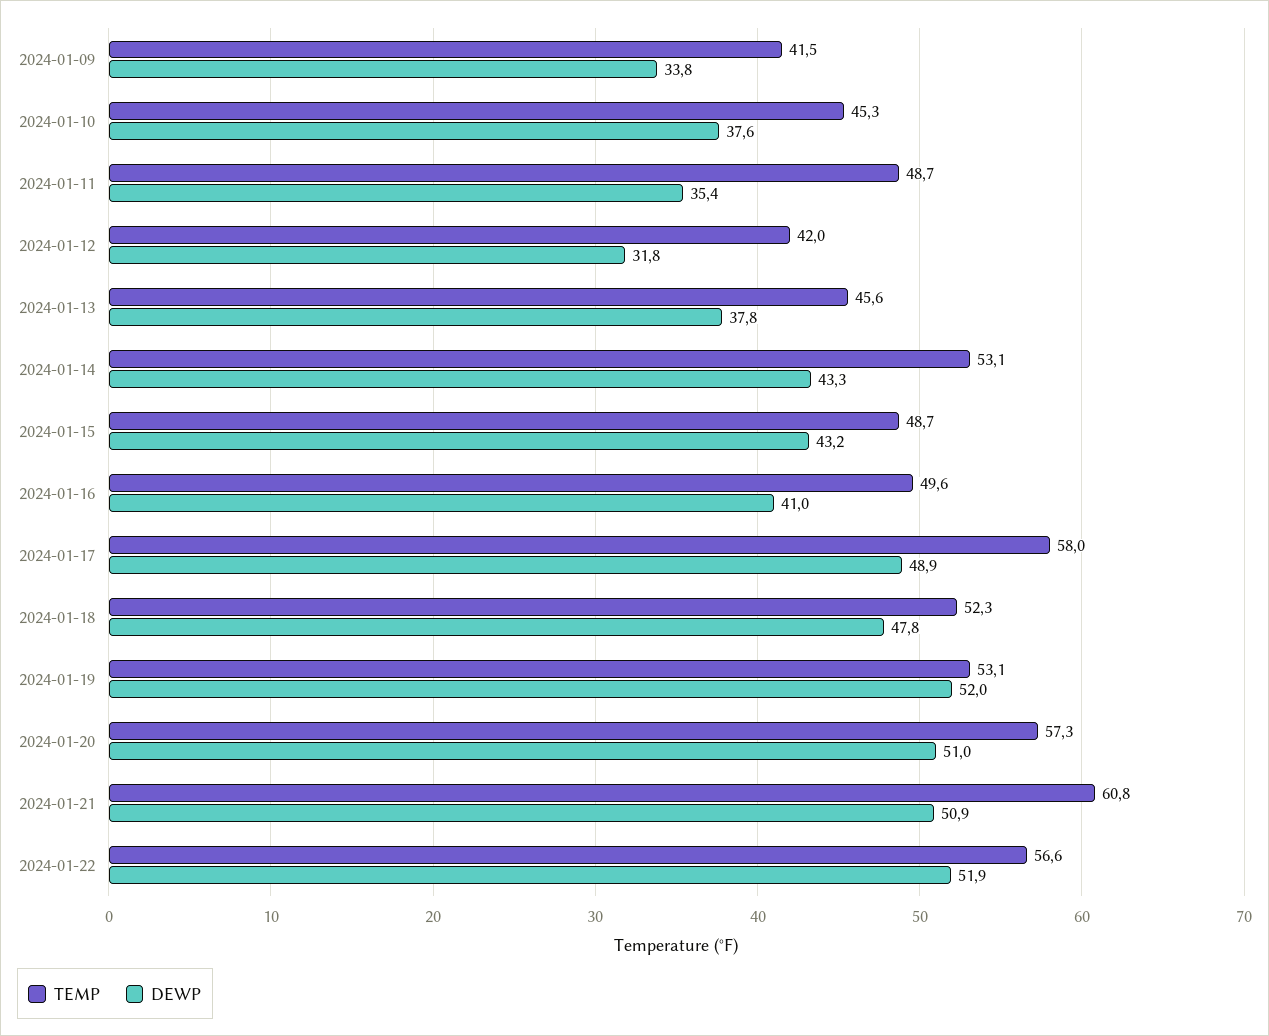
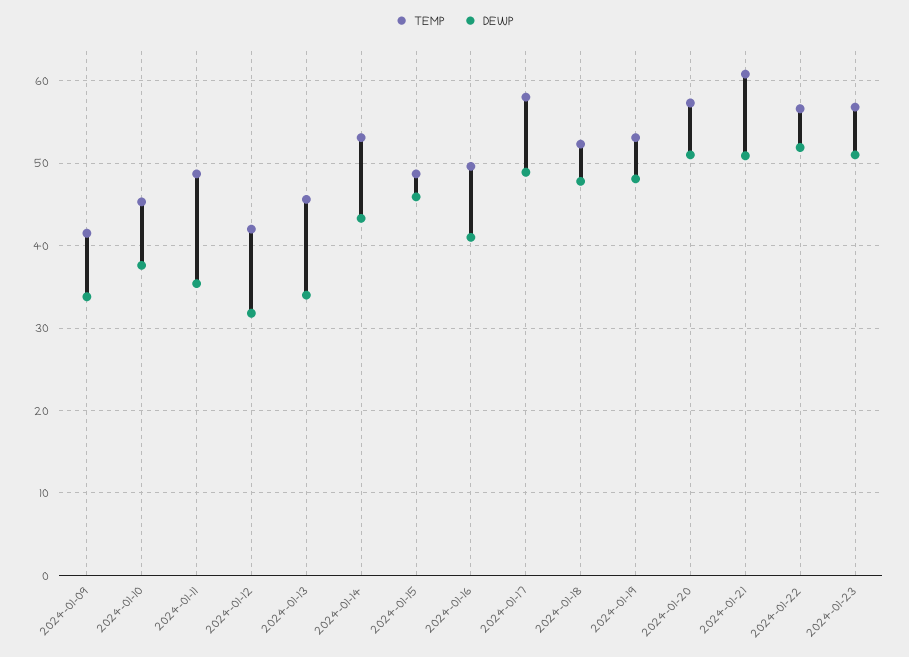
DEWP, 2024-01-13: 37.8 -> 34
DEWP, 2024-01-15: 43.2 -> 46
DEWP, 2024-01-19: 52 -> 48
TEMP, 2024-01-23: none -> 57
DEWP, 2024-01-23: none -> 51

